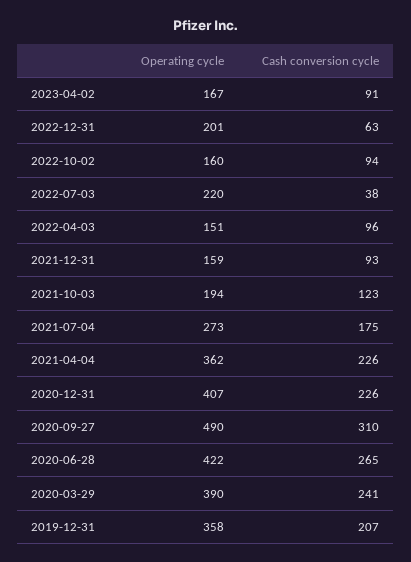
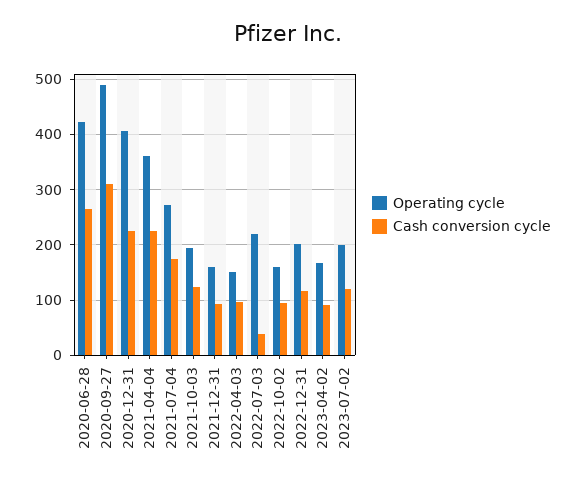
Cash conversion cycle, 2022-12-31: 63 -> 120
Operating cycle, 2020-03-29: 390 -> none
Cash conversion cycle, 2020-03-29: 241 -> none
Operating cycle, 2019-12-31: 358 -> none
Cash conversion cycle, 2019-12-31: 207 -> none
Operating cycle, 2023-07-02: none -> 200
Cash conversion cycle, 2023-07-02: none -> 120

